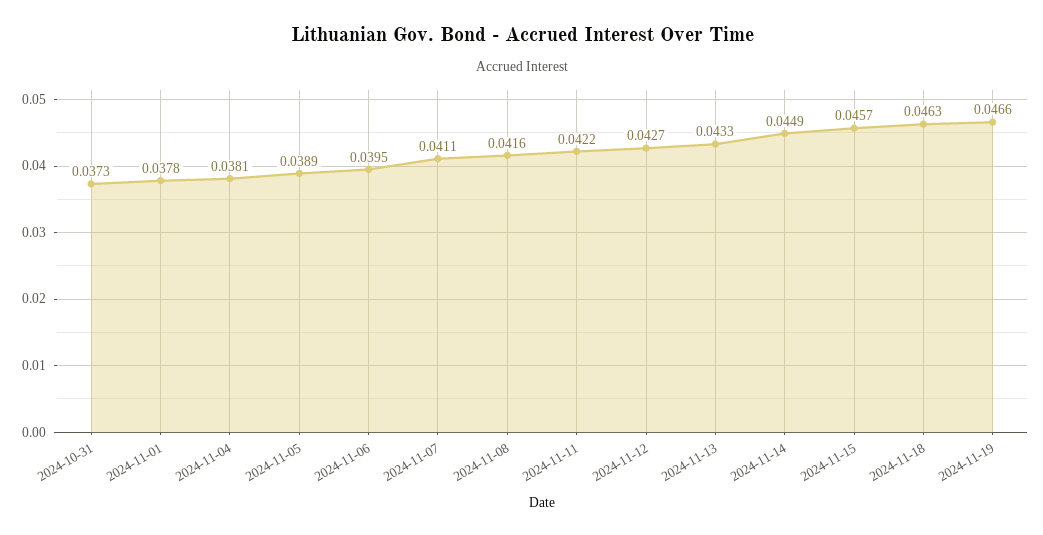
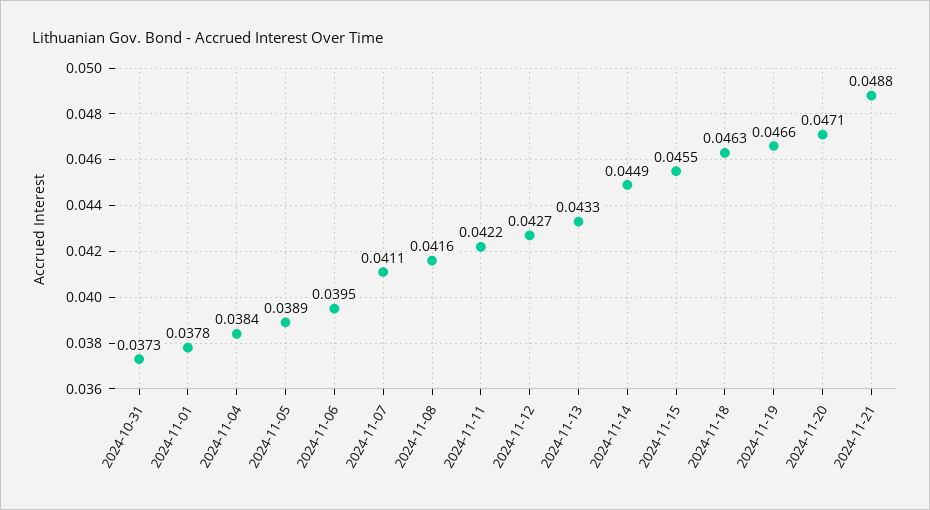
2024-11-04: 0.0381 -> 0.0384
2024-11-15: 0.0457 -> 0.0455
2024-11-20: none -> 0.0471
2024-11-21: none -> 0.0488

